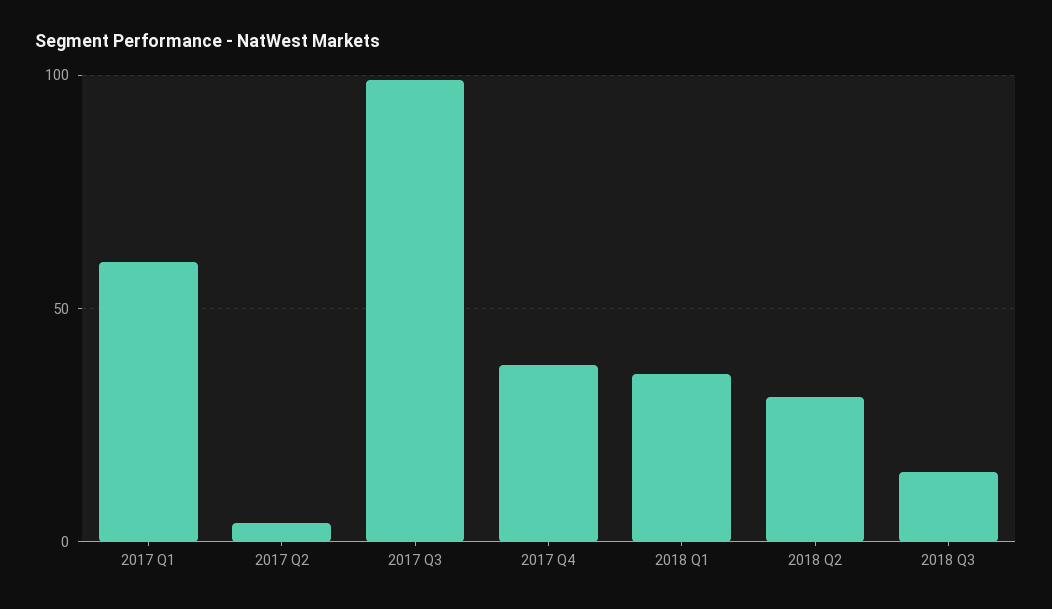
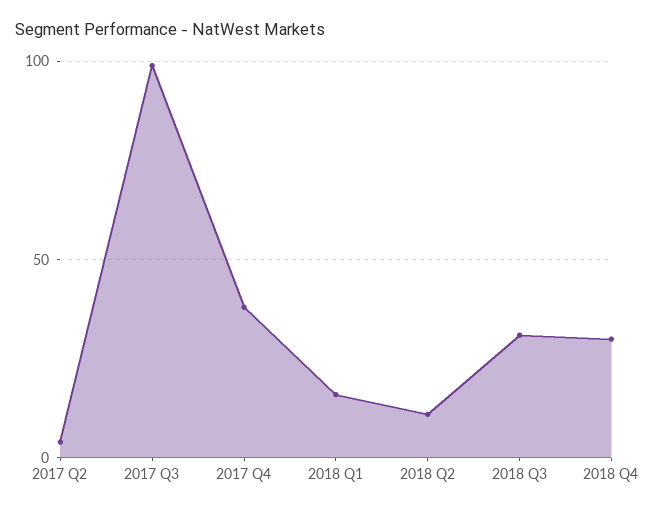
2017 Q1: 60 -> none
2018 Q1: 35 -> 15
2018 Q2: 30 -> 10
2018 Q3: 15 -> 30
2018 Q4: none -> 30

